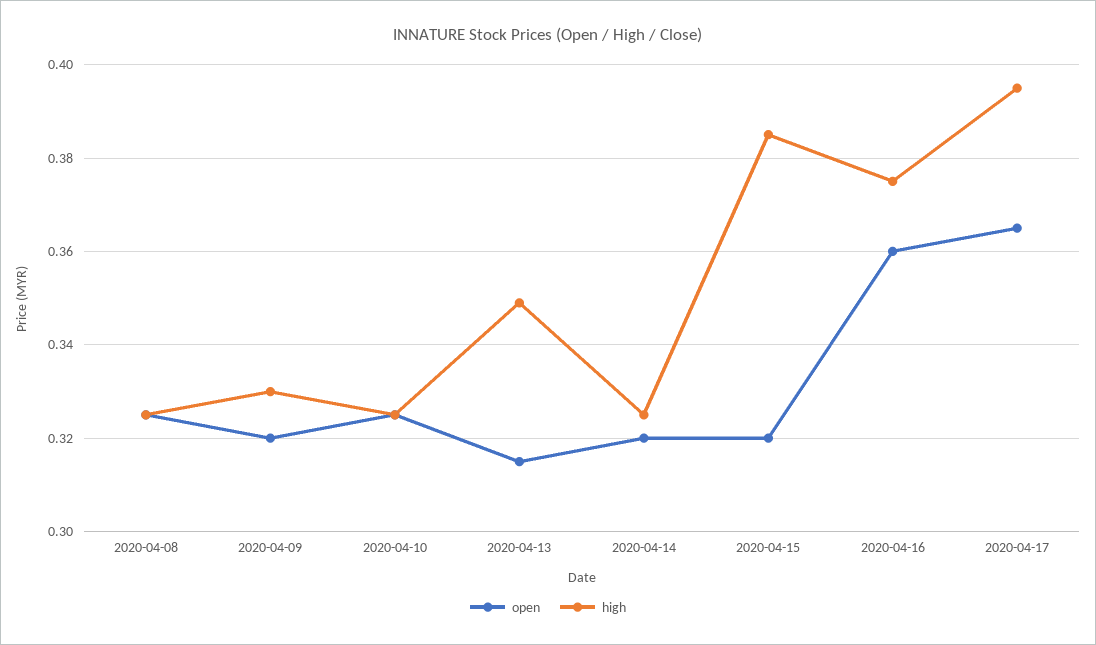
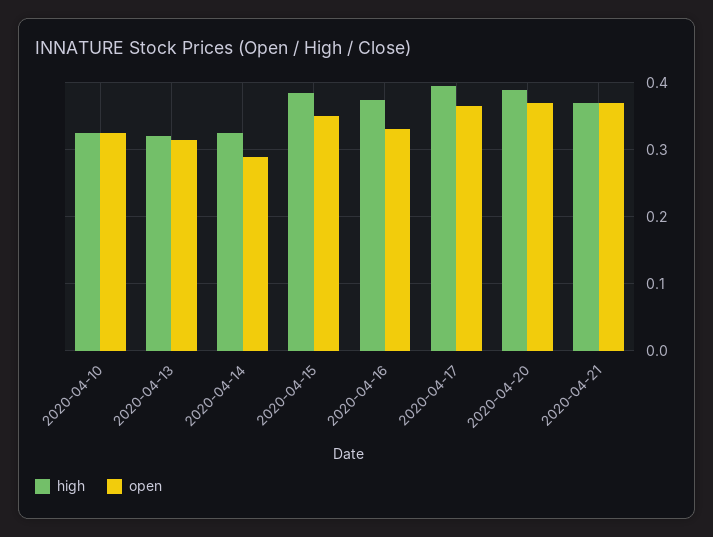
open, 2020-04-08: 0.325 -> none
high, 2020-04-08: 0.325 -> none
open, 2020-04-09: 0.32 -> none
high, 2020-04-09: 0.33 -> none
high, 2020-04-13: 0.35 -> 0.32
open, 2020-04-14: 0.32 -> 0.29
open, 2020-04-15: 0.32 -> 0.35
open, 2020-04-16: 0.36 -> 0.33
high, 2020-04-20: none -> 0.39
open, 2020-04-20: none -> 0.37
high, 2020-04-21: none -> 0.37
open, 2020-04-21: none -> 0.37

